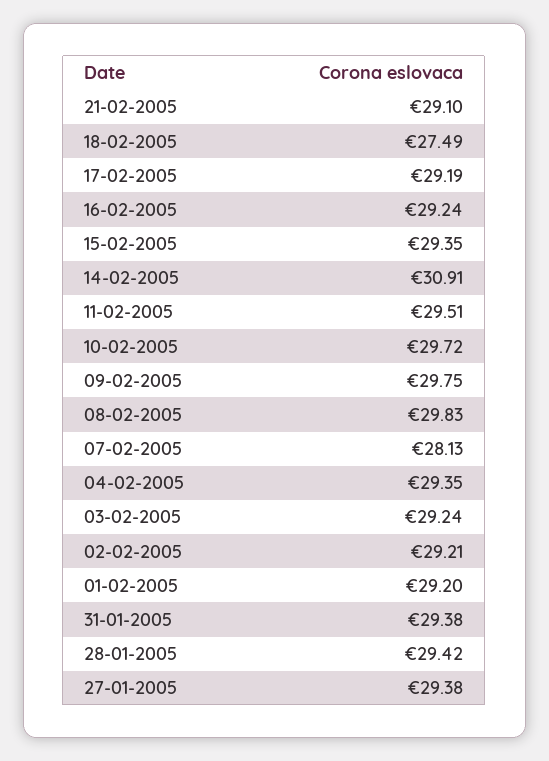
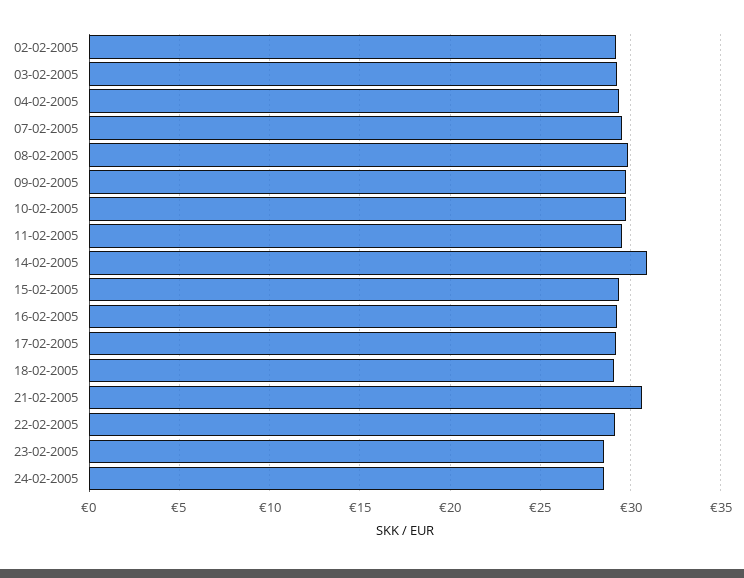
21-02-2005: 29.1 -> 30.5
18-02-2005: 27.49 -> 29
07-02-2005: 28.13 -> 29.5
01-02-2005: 29.2 -> none
31-01-2005: 29.38 -> none
28-01-2005: 29.42 -> none
27-01-2005: 29.38 -> none
22-02-2005: none -> 29
23-02-2005: none -> 28.5
24-02-2005: none -> 28.5

